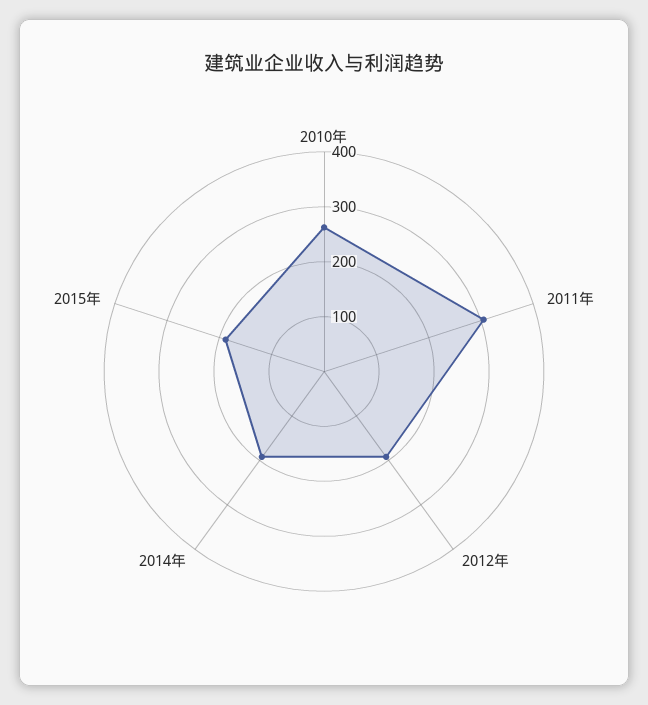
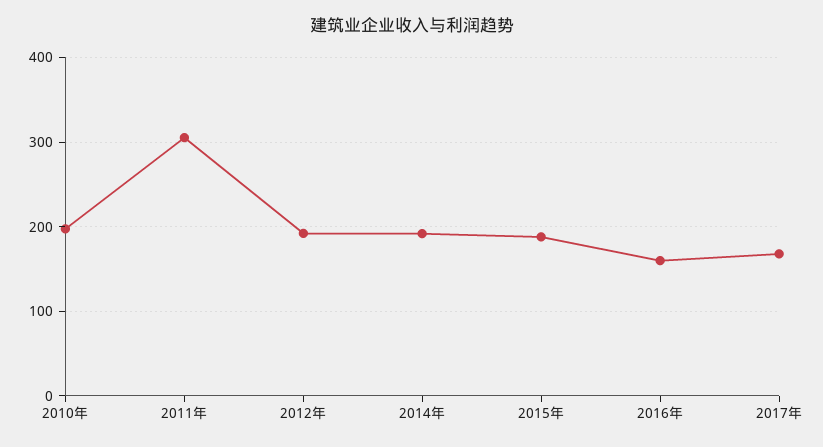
2010年: 260 -> 200
2016年: none -> 160
2017年: none -> 170

